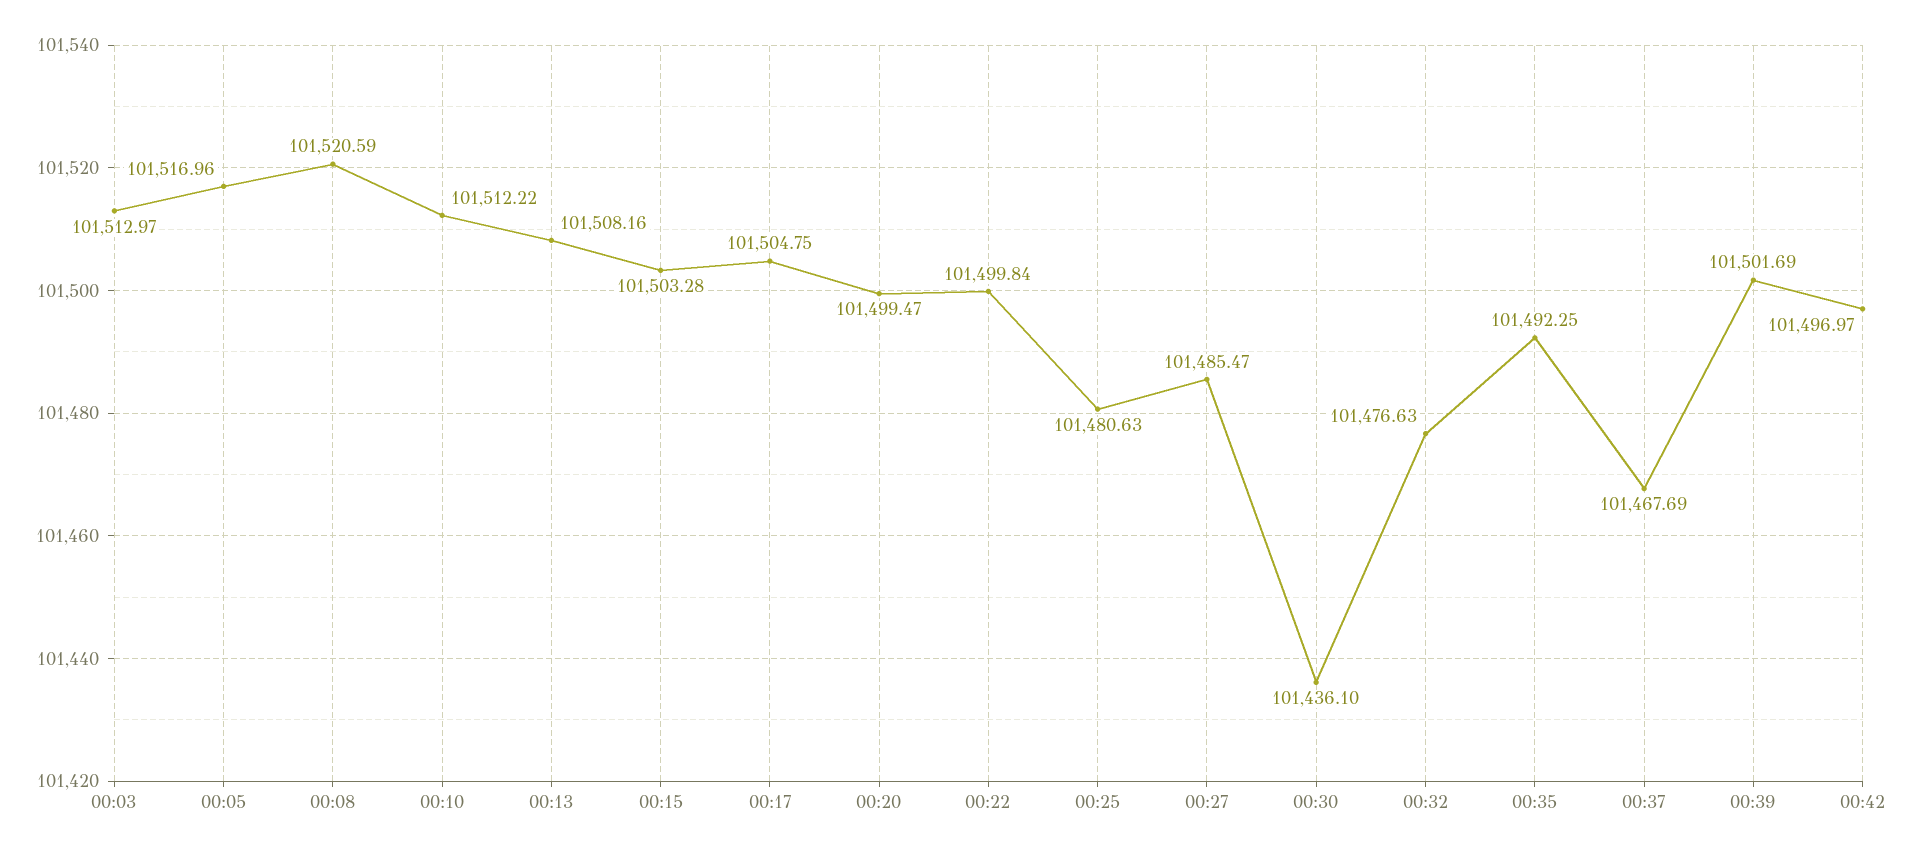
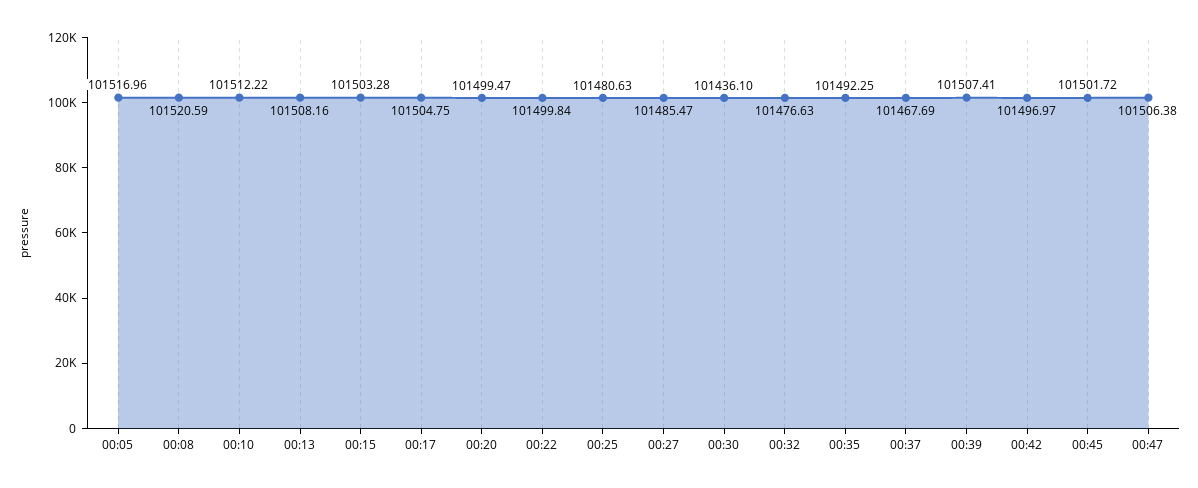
00:03: 101512.97 -> none
00:39: 101501.69 -> 101507.41
00:45: none -> 101501.72
00:47: none -> 101506.38

